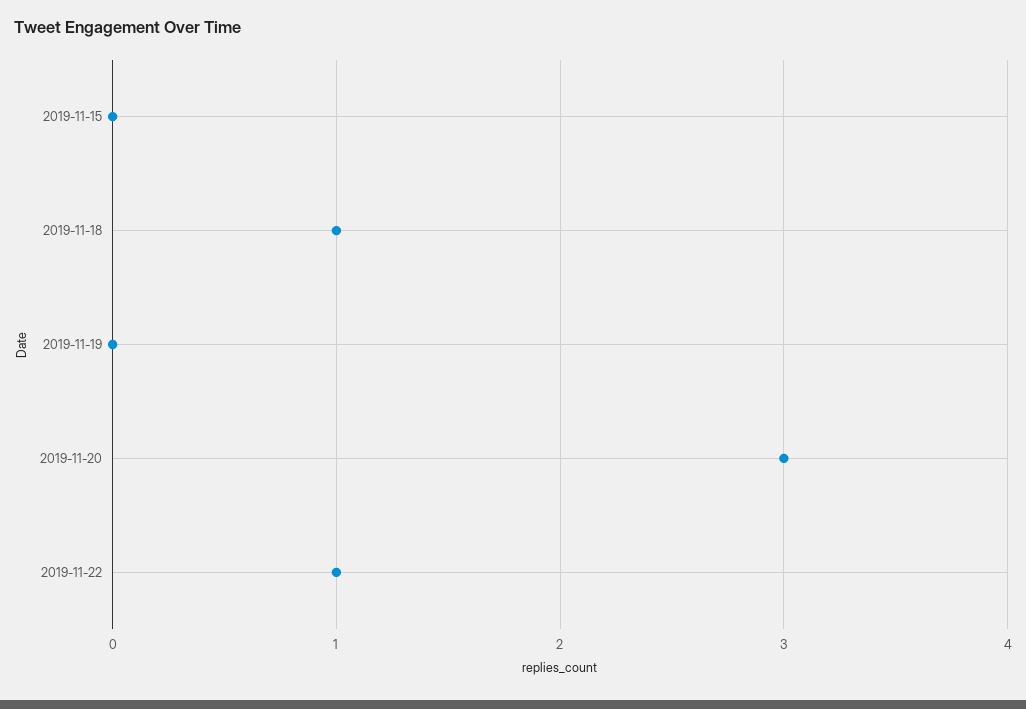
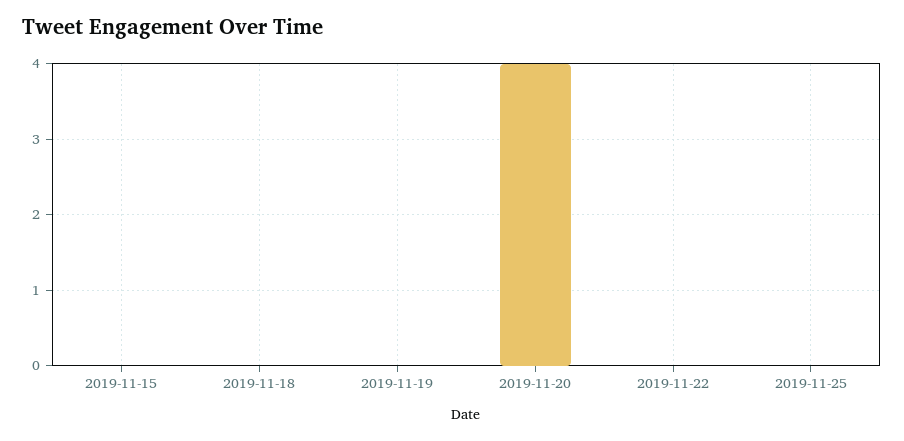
2019-11-18: 1 -> 0
2019-11-20: 3 -> 4
2019-11-22: 1 -> 0
2019-11-25: none -> 0

